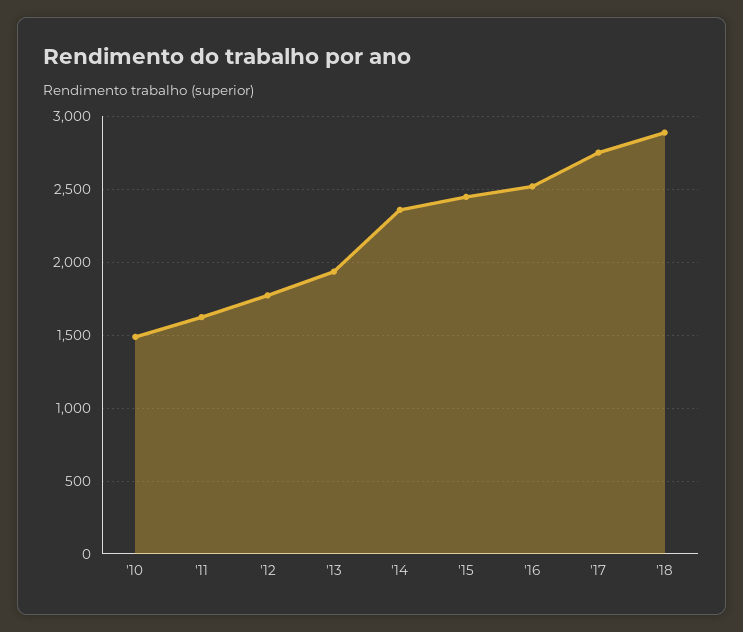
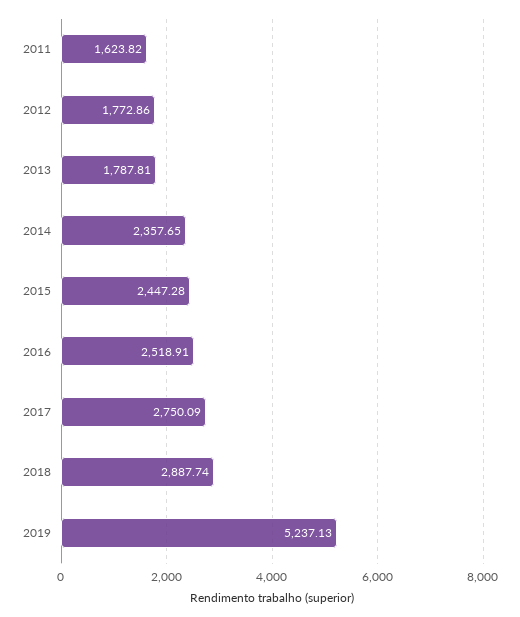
'10: 1500 -> none
'13: 1950 -> 1787.81
2019: none -> 5237.13

